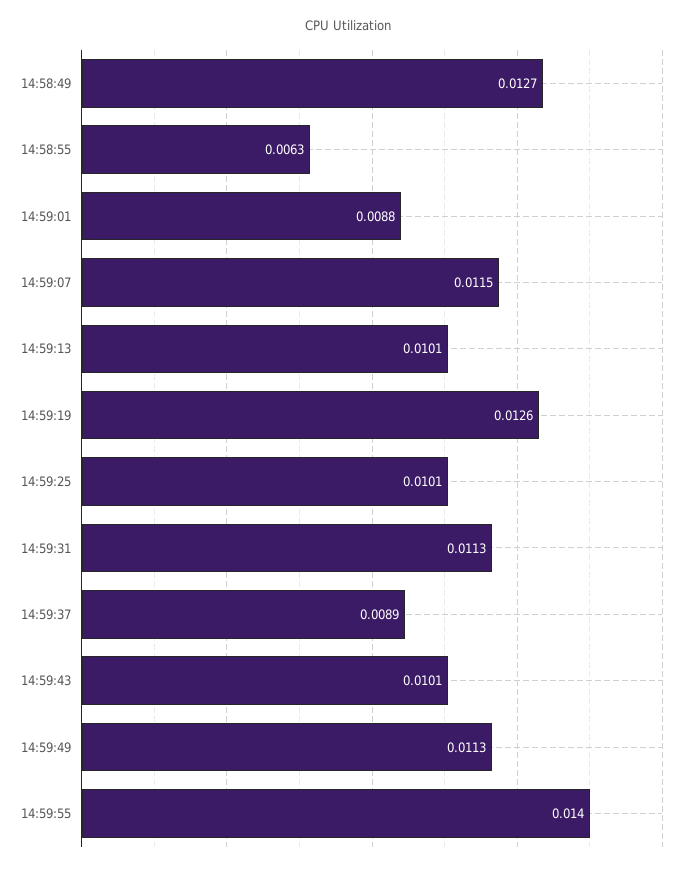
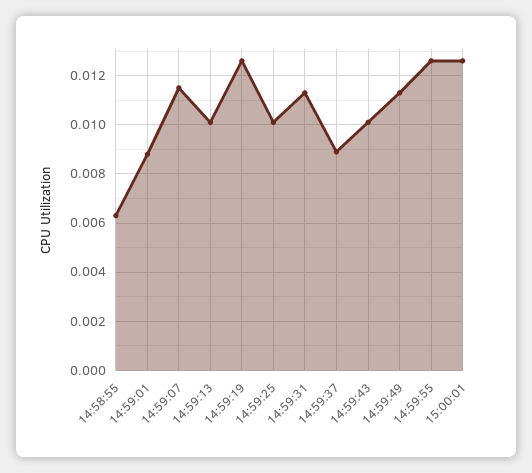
14:58:49: 0.0127 -> none
14:59:55: 0.014 -> 0.0125
15:00:01: none -> 0.0125

